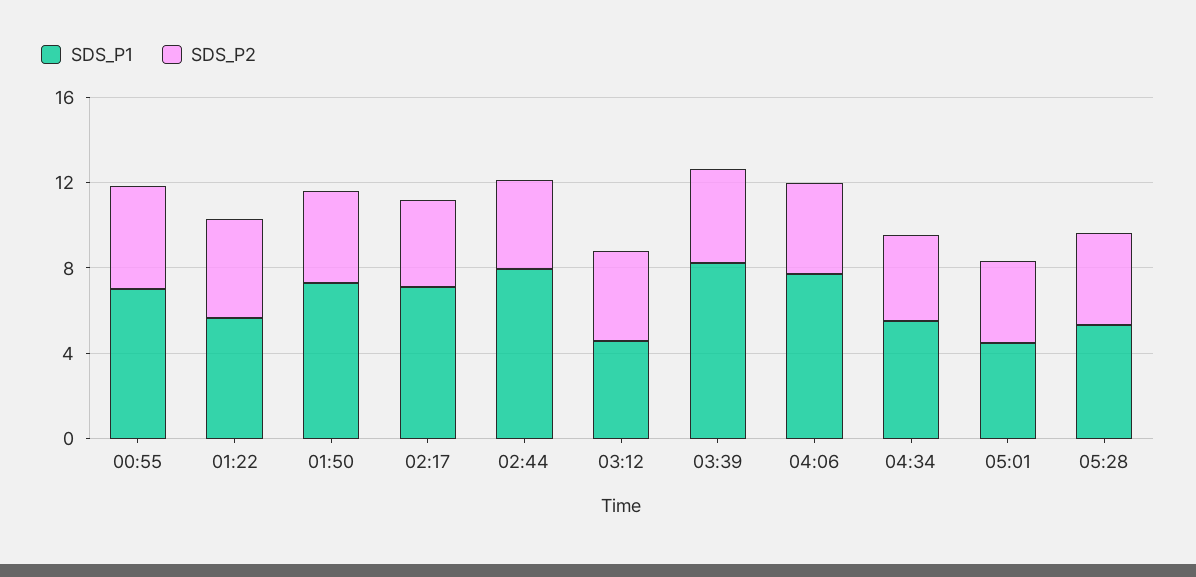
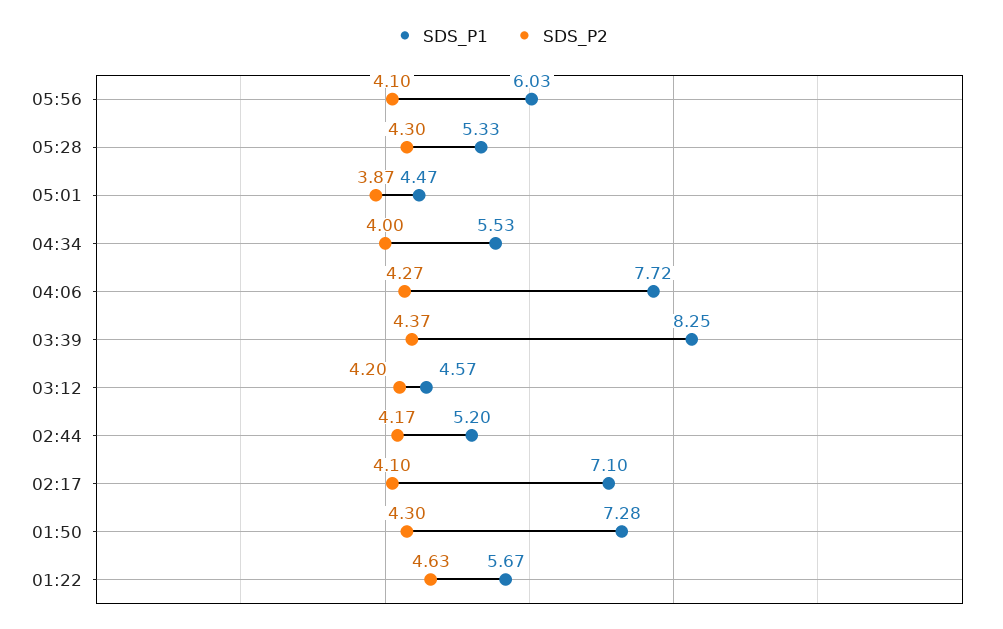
SDS_P1, 00:55: 7 -> none
SDS_P2, 00:55: 5 -> none
SDS_P1, 02:44: 8 -> 5.2
SDS_P1, 05:56: none -> 6.03
SDS_P2, 05:56: none -> 4.1

